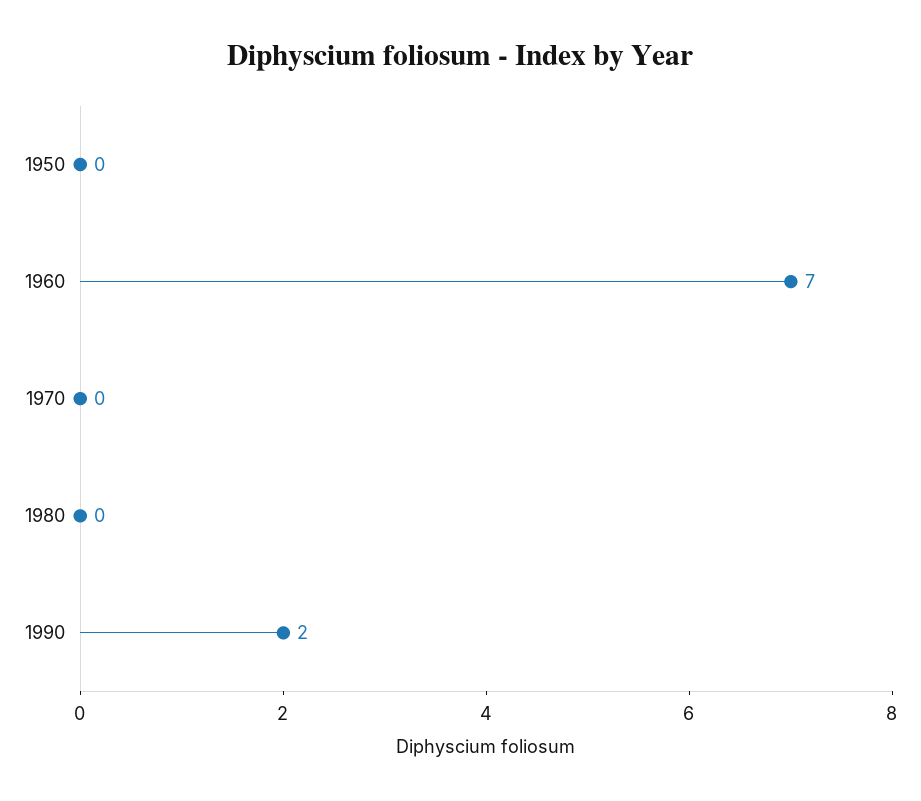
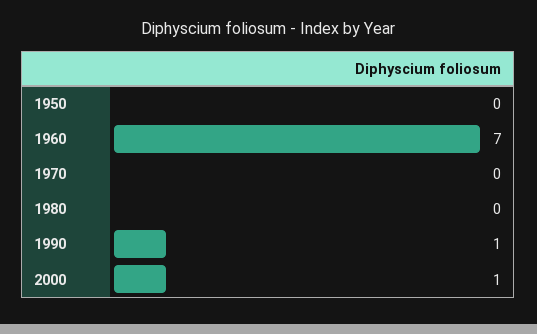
1990: 2 -> 1
2000: none -> 1

